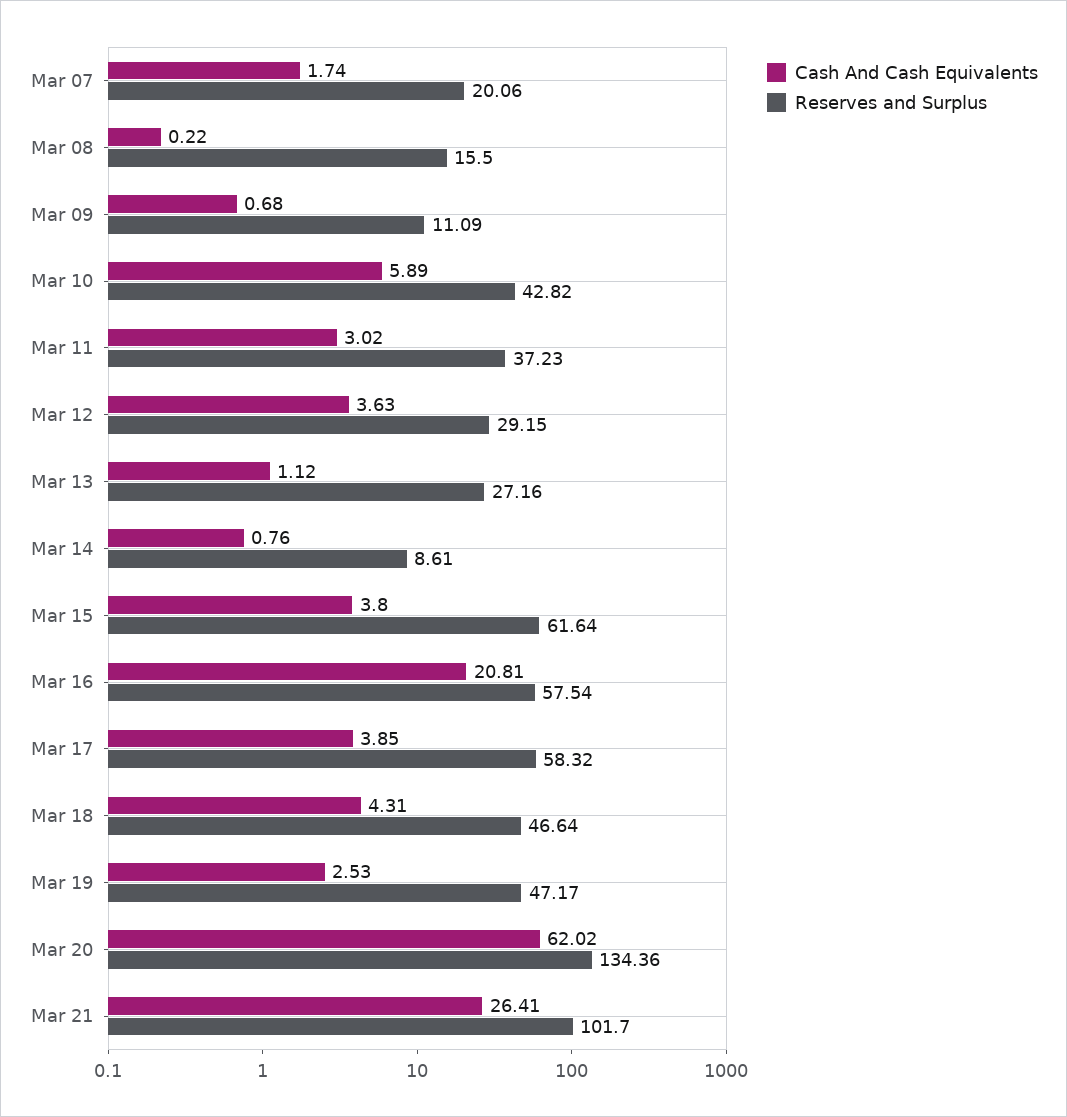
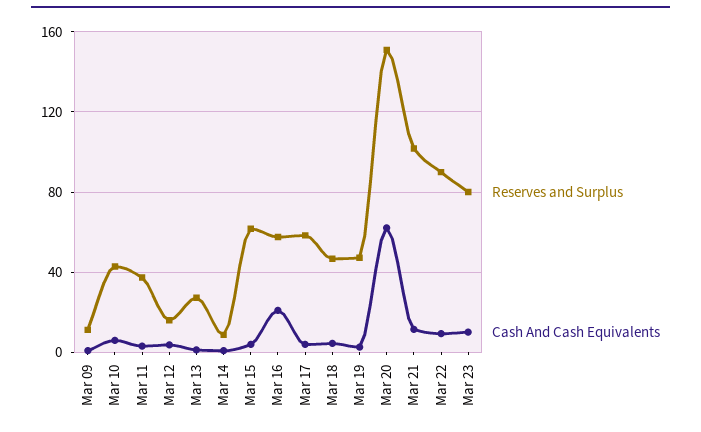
Cash And Cash Equivalents, Mar 07: 1.74 -> none
Reserves and Surplus, Mar 07: 20.06 -> none
Cash And Cash Equivalents, Mar 08: 0.22 -> none
Reserves and Surplus, Mar 08: 15.5 -> none
Reserves and Surplus, Mar 12: 29.15 -> 15
Reserves and Surplus, Mar 20: 134.36 -> 150
Cash And Cash Equivalents, Mar 21: 26.41 -> 10
Reserves and Surplus, Mar 22: none -> 90
Cash And Cash Equivalents, Mar 22: none -> 10
Reserves and Surplus, Mar 23: none -> 80
Cash And Cash Equivalents, Mar 23: none -> 10

